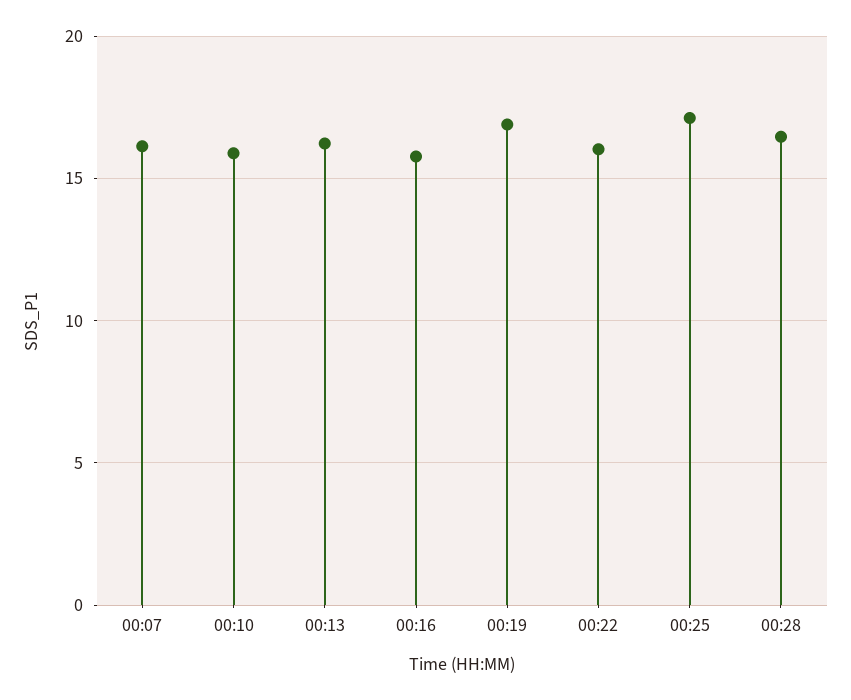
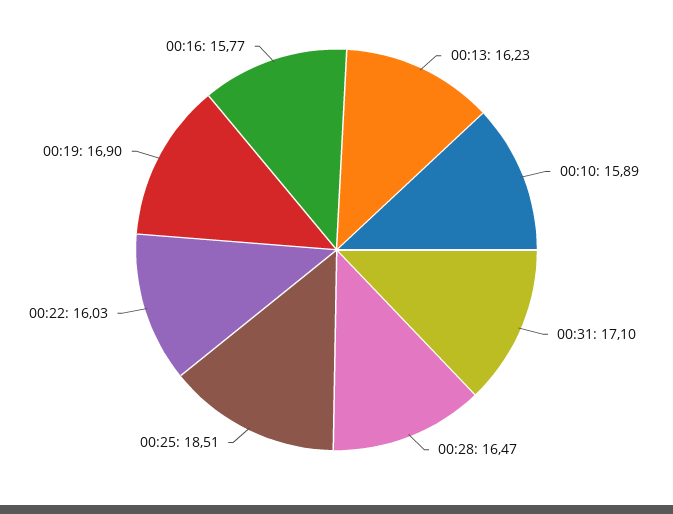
00:07: 16 -> none
00:25: 17 -> 18.51
00:31: none -> 17.1

